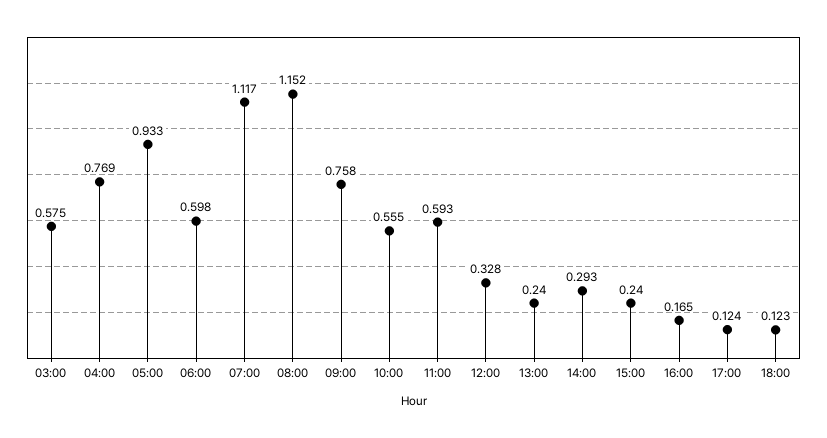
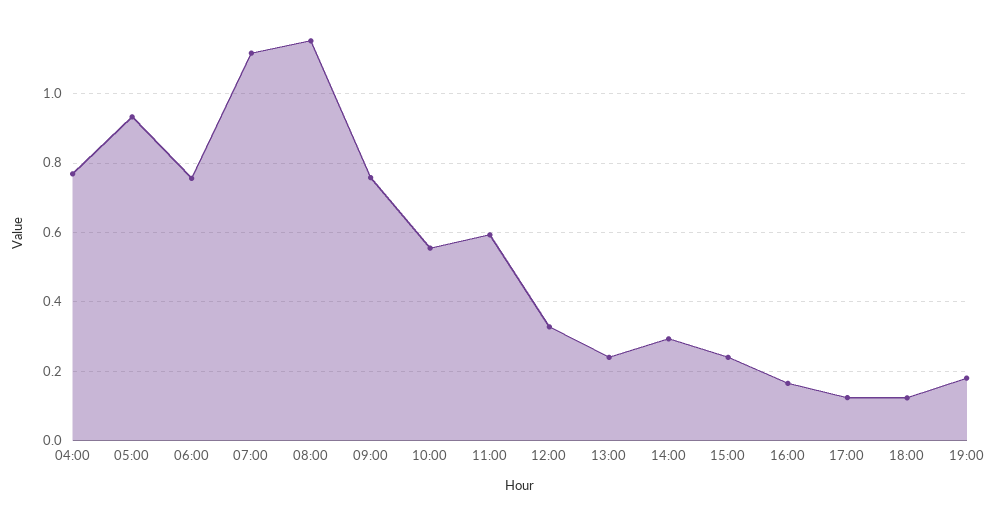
03:00: 0.575 -> none
06:00: 0.598 -> 0.76
19:00: none -> 0.18

